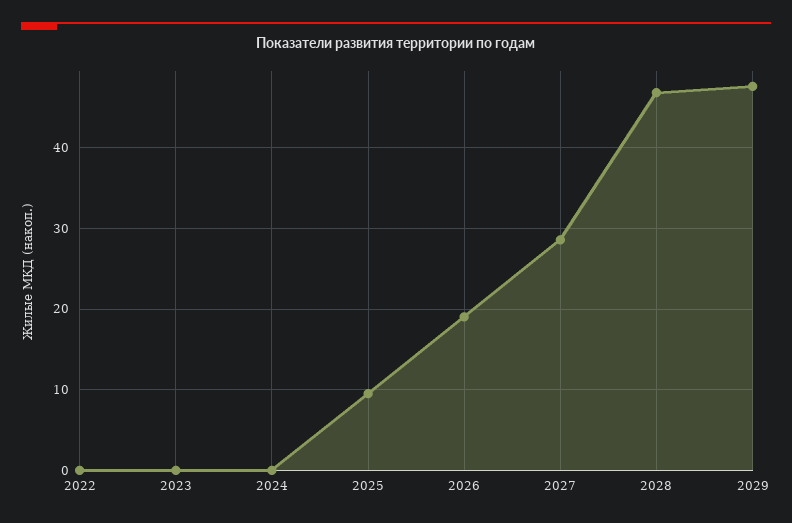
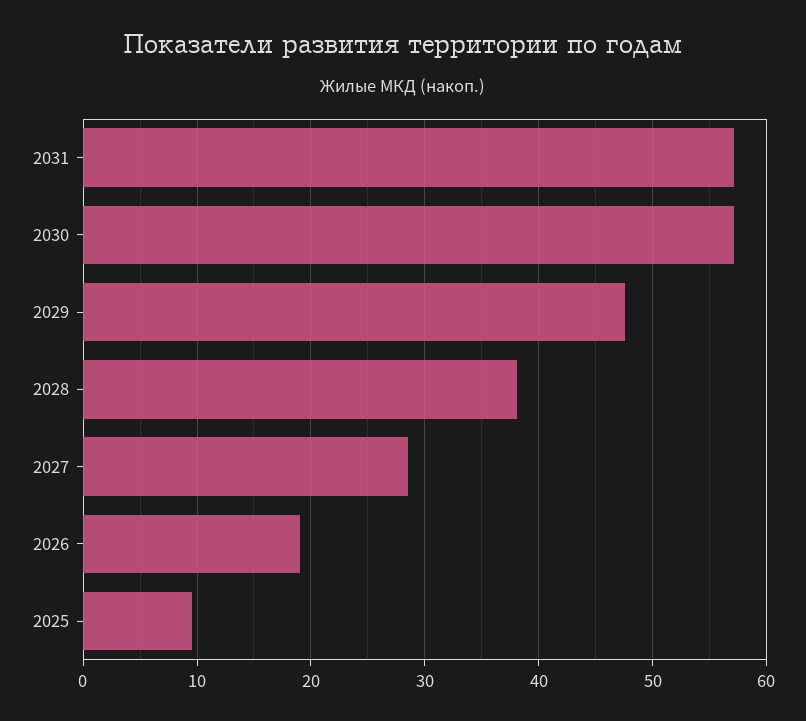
2022: 0 -> none
2023: 0 -> none
2024: 0 -> none
2028: 47 -> 38
2031: none -> 57
2030: none -> 57

